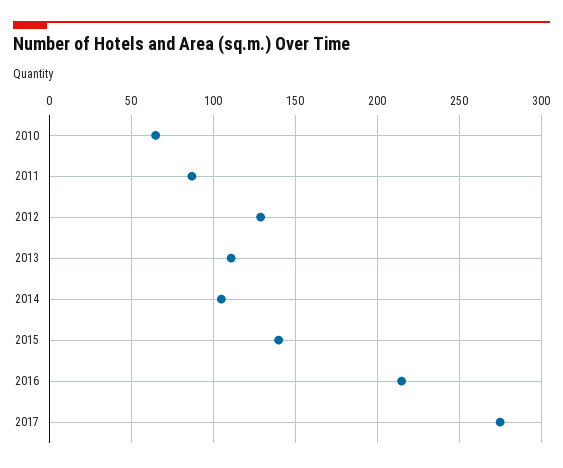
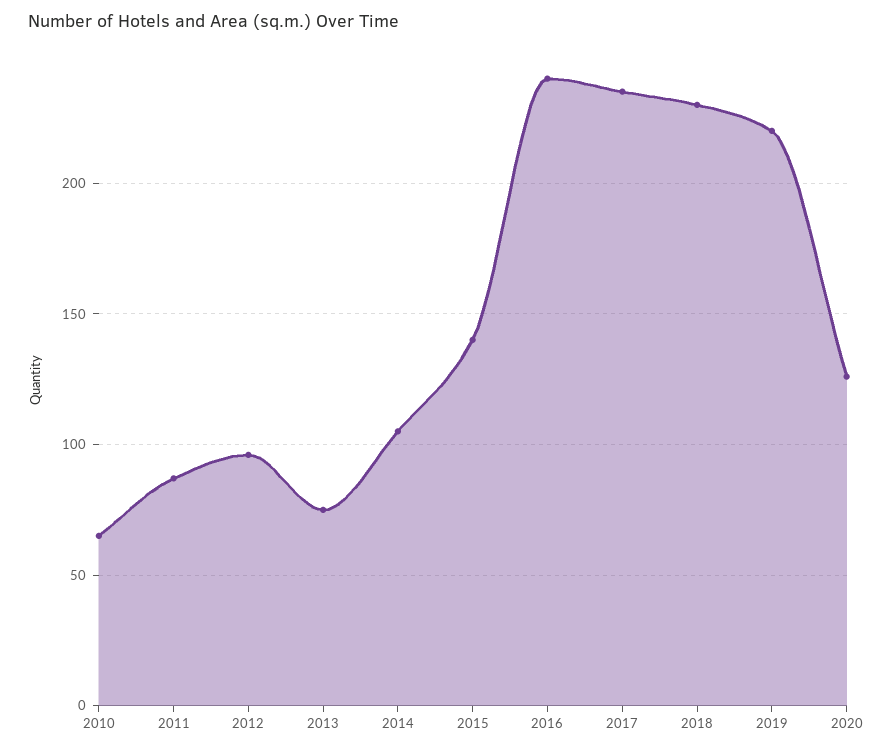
2012: 130 -> 95
2013: 110 -> 75
2016: 215 -> 240
2017: 275 -> 235
2018: none -> 230
2019: none -> 220
2020: none -> 125

